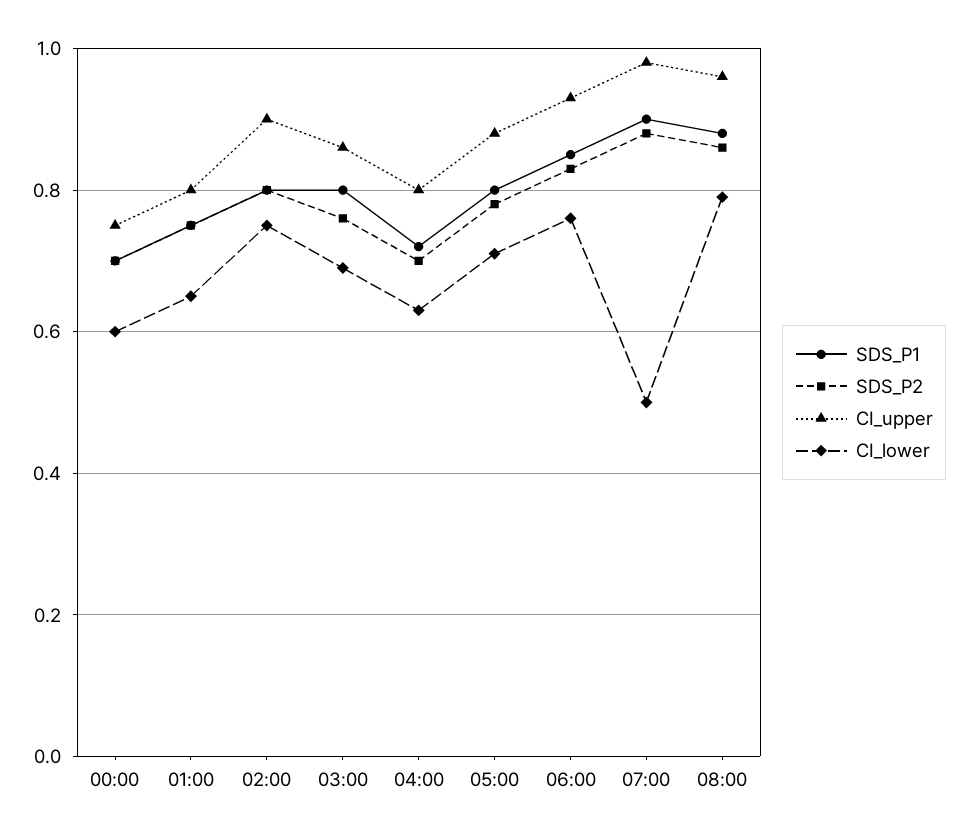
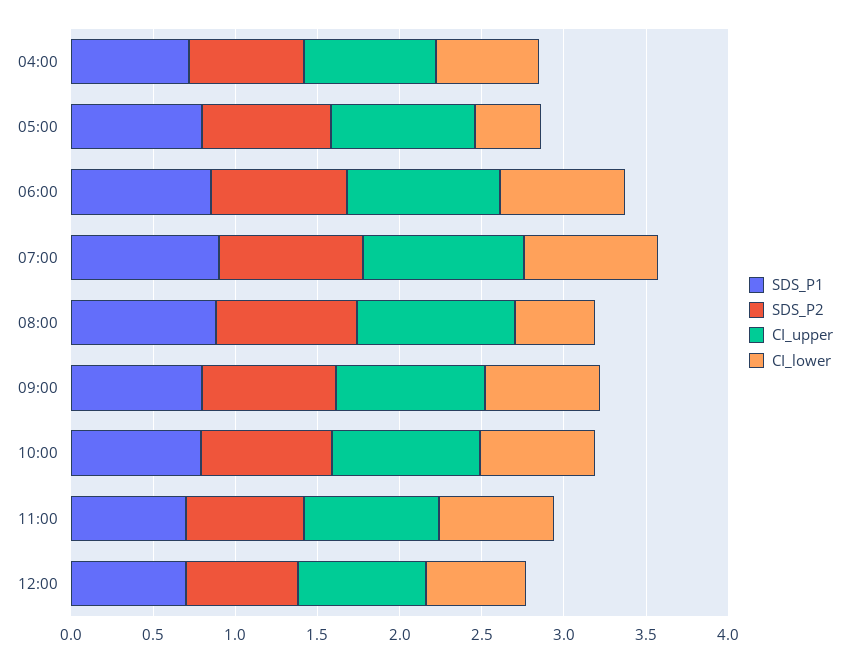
SDS_P1, 00:00: 0.7 -> none
SDS_P2, 00:00: 0.7 -> none
CI_upper, 00:00: 0.75 -> none
CI_lower, 00:00: 0.6 -> none
SDS_P1, 01:00: 0.75 -> none
SDS_P2, 01:00: 0.75 -> none
CI_upper, 01:00: 0.8 -> none
CI_lower, 01:00: 0.65 -> none
SDS_P1, 02:00: 0.8 -> none
SDS_P2, 02:00: 0.8 -> none
CI_upper, 02:00: 0.9 -> none
CI_lower, 02:00: 0.75 -> none
SDS_P1, 03:00: 0.8 -> none
SDS_P2, 03:00: 0.75 -> none
CI_upper, 03:00: 0.85 -> none
CI_lower, 03:00: 0.7 -> none
CI_lower, 05:00: 0.7 -> 0.4
CI_lower, 07:00: 0.5 -> 0.8
CI_lower, 08:00: 0.8 -> 0.5
SDS_P1, 09:00: none -> 0.8
SDS_P2, 09:00: none -> 0.8
CI_upper, 09:00: none -> 0.9
CI_lower, 09:00: none -> 0.7
SDS_P1, 10:00: none -> 0.8
SDS_P2, 10:00: none -> 0.8
CI_upper, 10:00: none -> 0.9
CI_lower, 10:00: none -> 0.7
SDS_P1, 11:00: none -> 0.7
SDS_P2, 11:00: none -> 0.7
CI_upper, 11:00: none -> 0.8
CI_lower, 11:00: none -> 0.7
SDS_P1, 12:00: none -> 0.7
SDS_P2, 12:00: none -> 0.7
CI_upper, 12:00: none -> 0.8
CI_lower, 12:00: none -> 0.6

